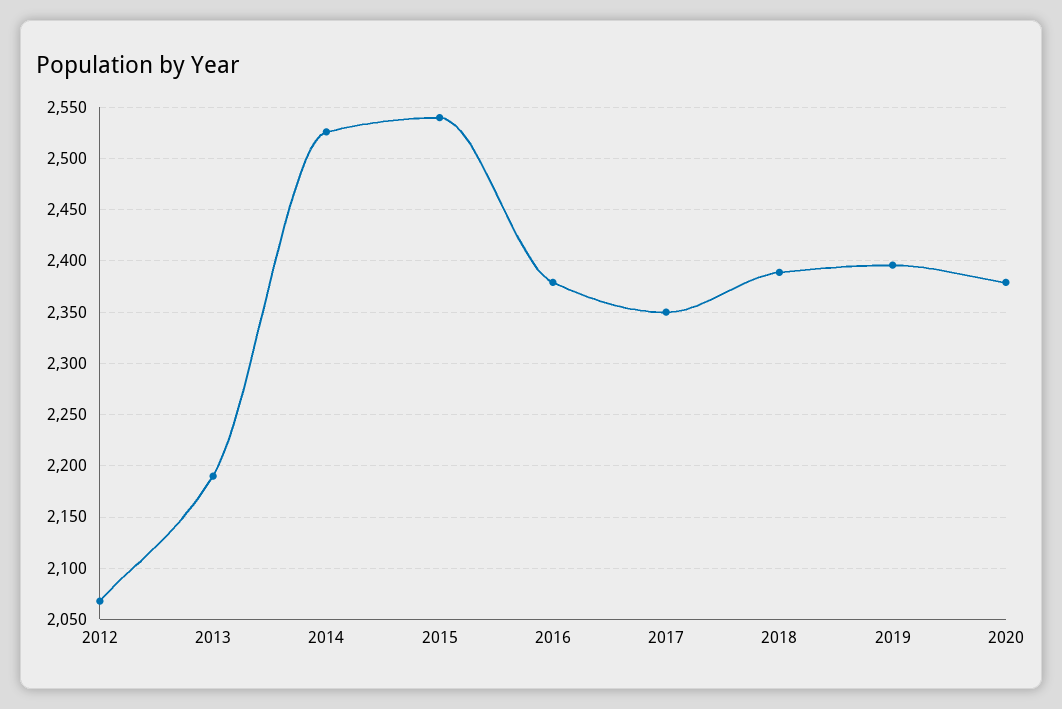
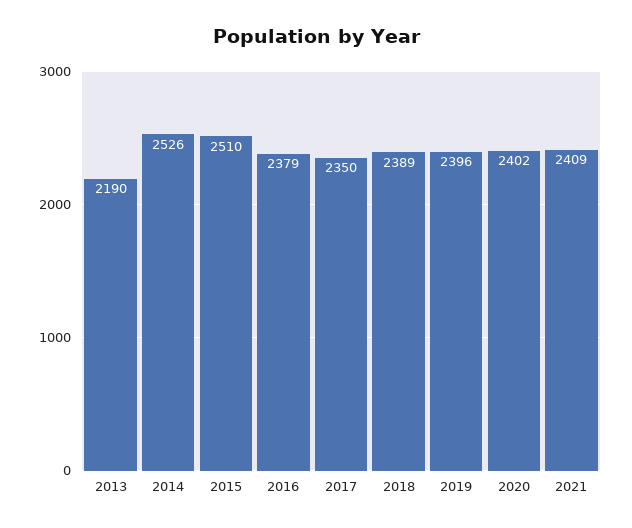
2012: 2070 -> none
2015: 2540 -> 2510
2020: 2380 -> 2402
2021: none -> 2409

